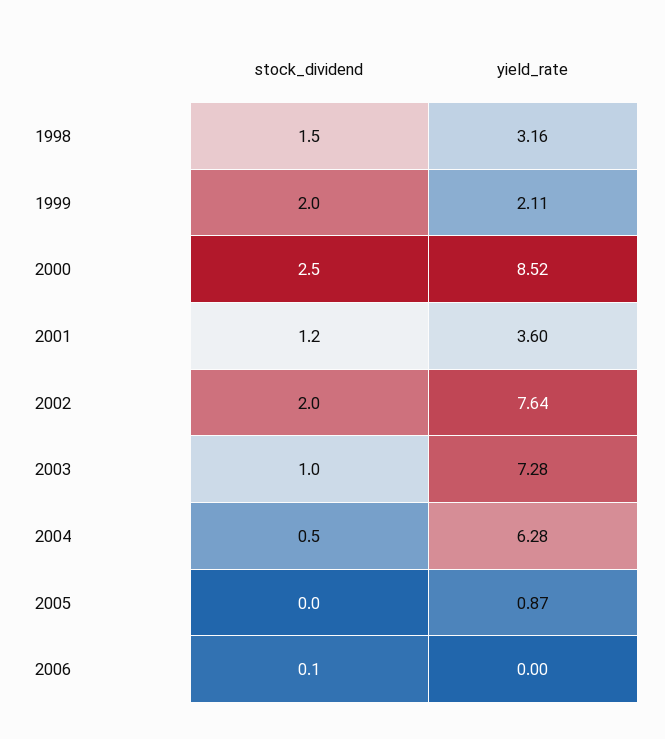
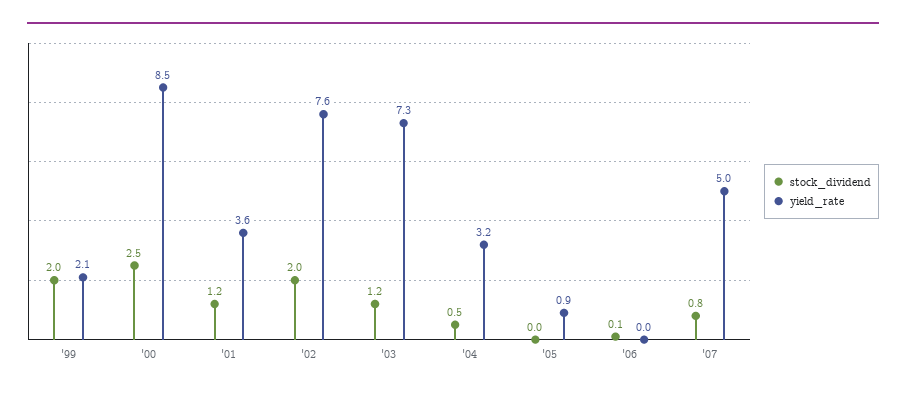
stock_dividend, 1998: 1.5 -> none
yield_rate, 1998: 3.16 -> none
stock_dividend, 2003: 1 -> 1.2
yield_rate, 2004: 6.28 -> 3.2
stock_dividend, '07: none -> 0.8
yield_rate, '07: none -> 5

